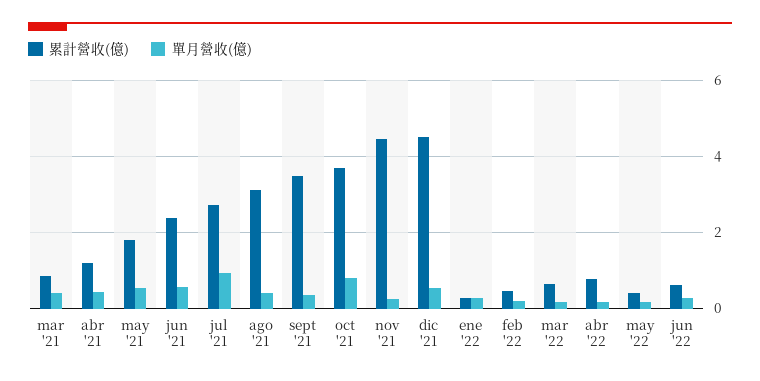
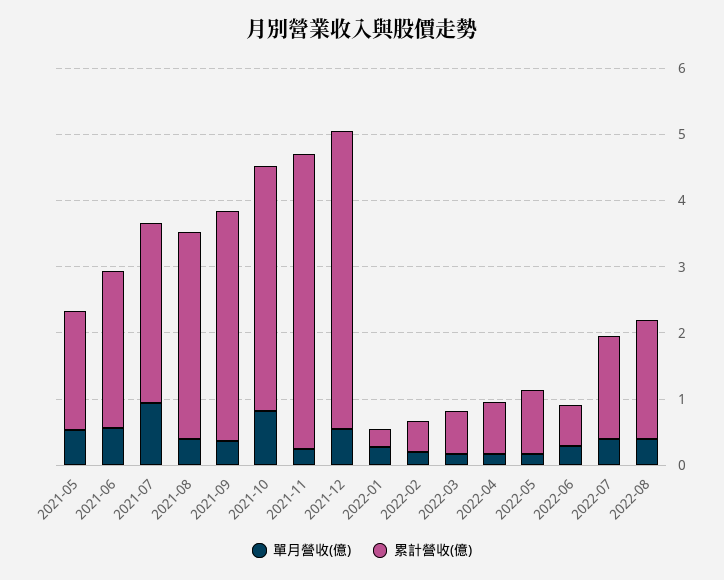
累計營收(億), mar '21: 0.8 -> none
單月營收(億), mar '21: 0.4 -> none
累計營收(億), abr '21: 1.2 -> none
單月營收(億), abr '21: 0.4 -> none
累計營收(億), may '22: 0.4 -> 1
單月營收(億), 2022-07: none -> 0.4
累計營收(億), 2022-07: none -> 1.6
單月營收(億), 2022-08: none -> 0.4
累計營收(億), 2022-08: none -> 1.8

